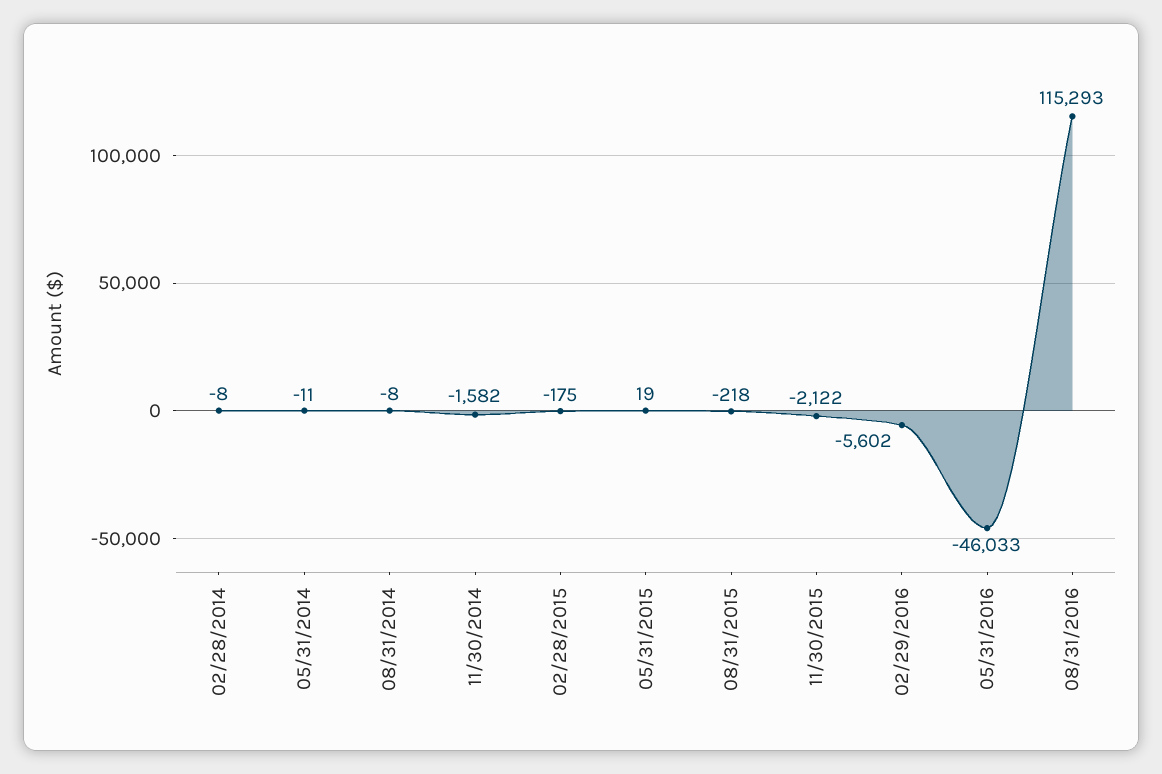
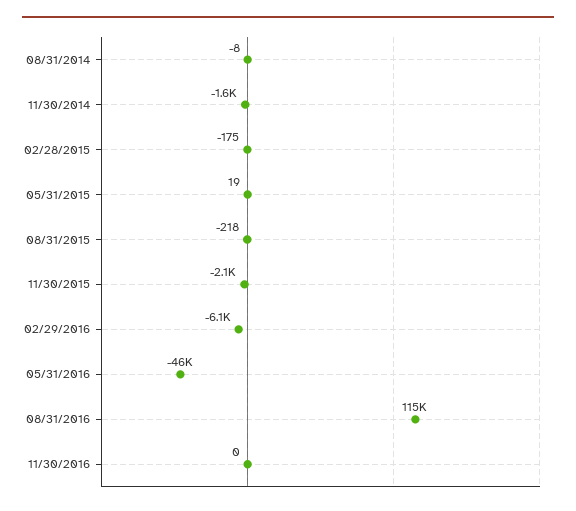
02/28/2014: -8 -> none
05/31/2014: -11 -> none
02/29/2016: -5602 -> -6100
11/30/2016: none -> 0

